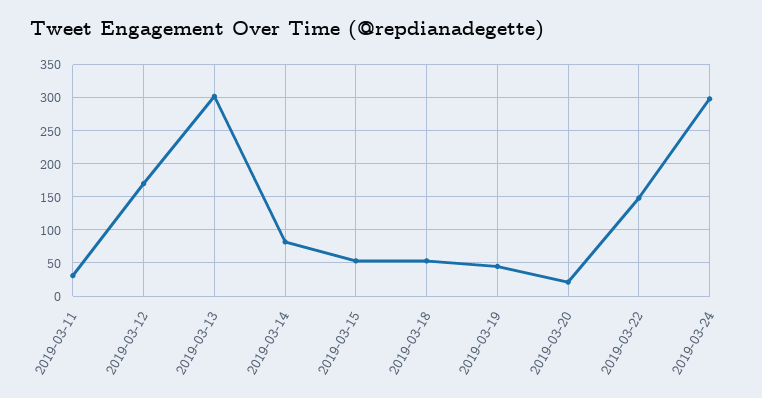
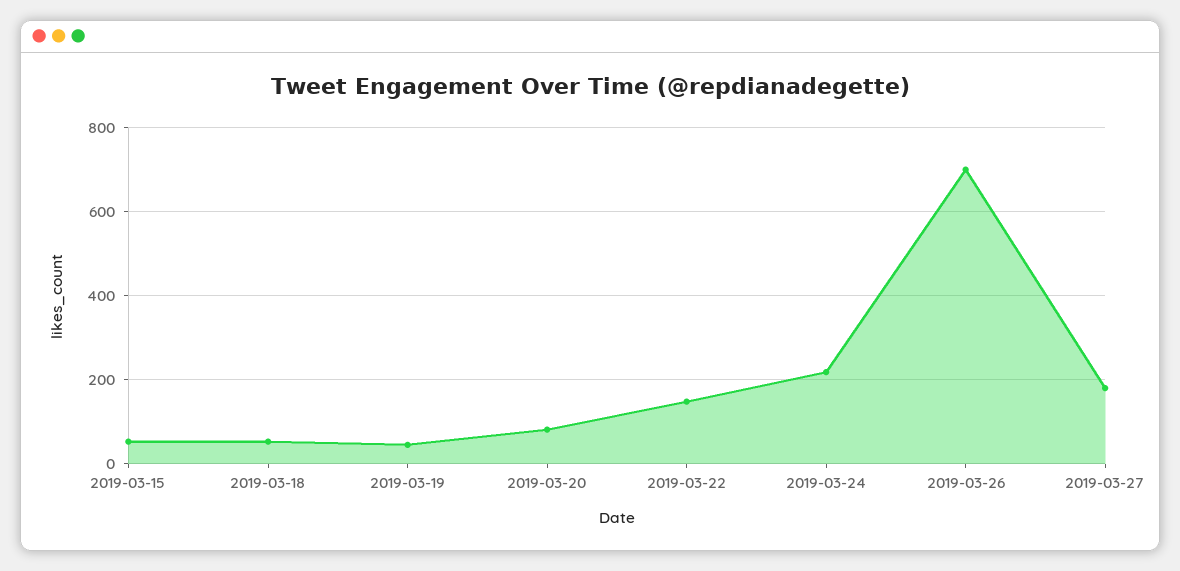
2019-03-11: 30 -> none
2019-03-12: 170 -> none
2019-03-13: 300 -> none
2019-03-14: 80 -> none
2019-03-20: 20 -> 80
2019-03-24: 300 -> 220
2019-03-26: none -> 700
2019-03-27: none -> 180

